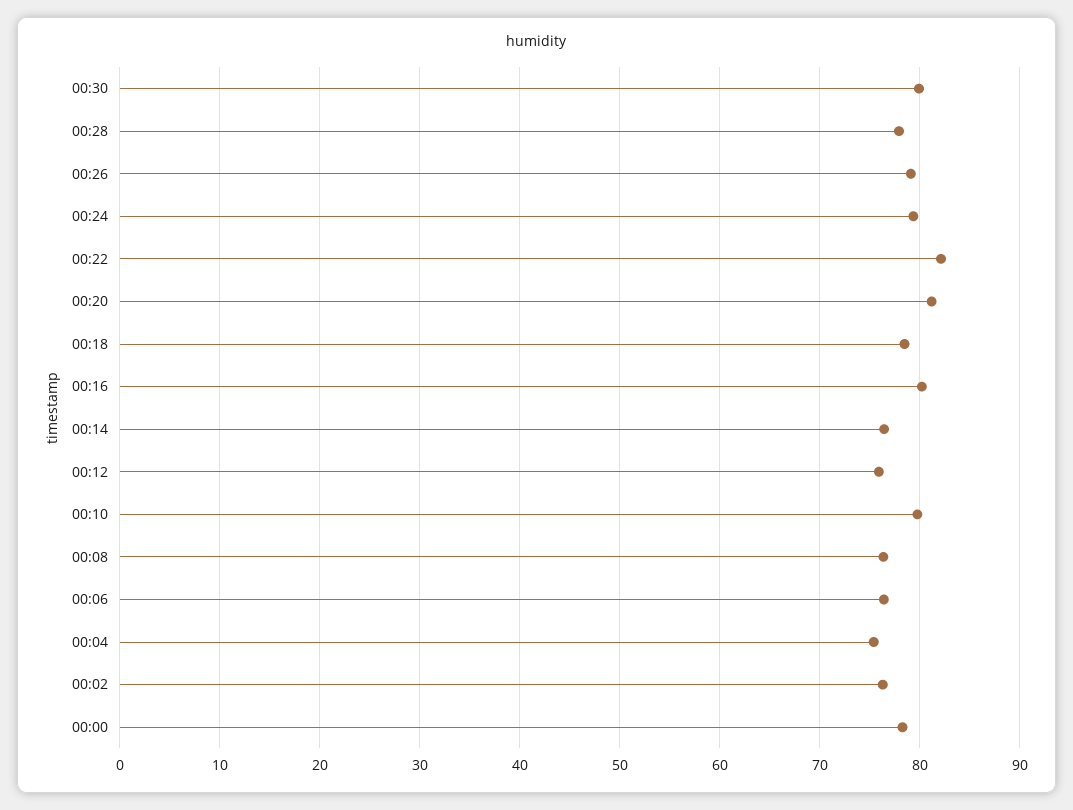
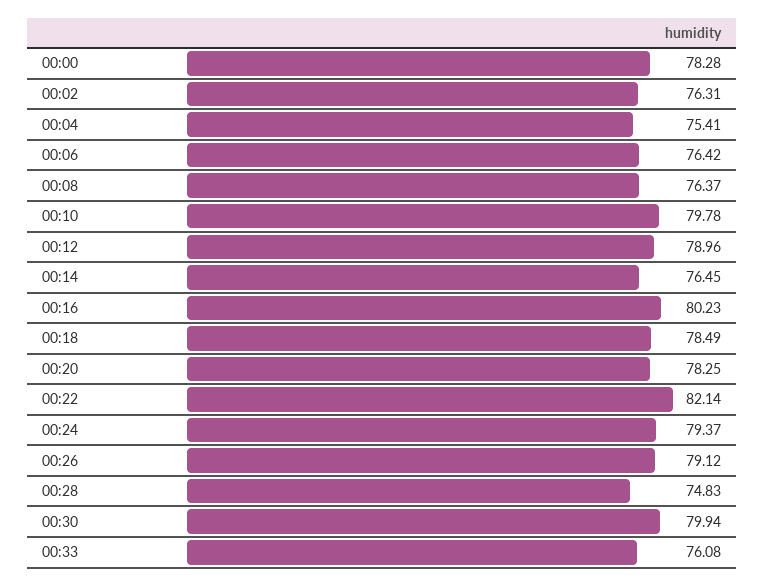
00:28: 78 -> 74.83
00:20: 81 -> 78.25
00:12: 76 -> 78.96
00:33: none -> 76.08

